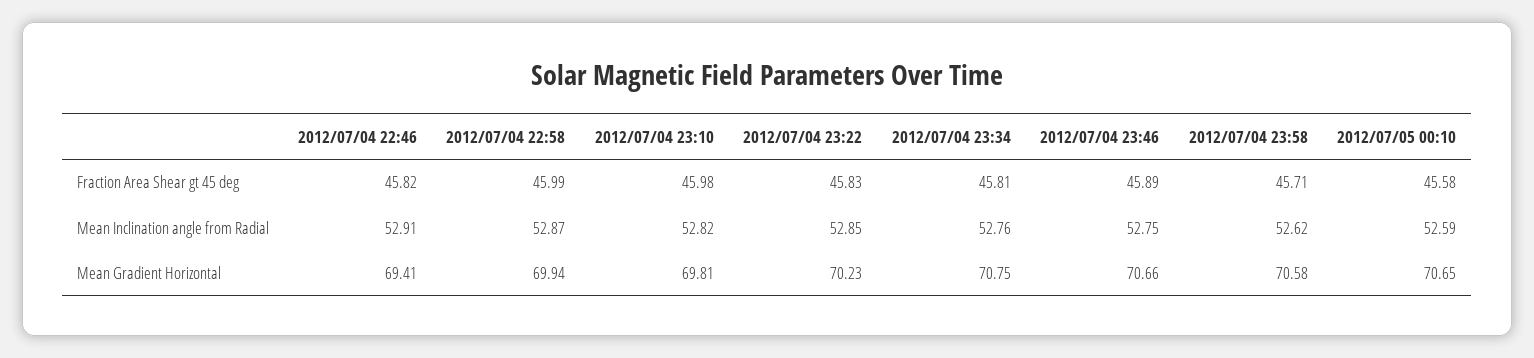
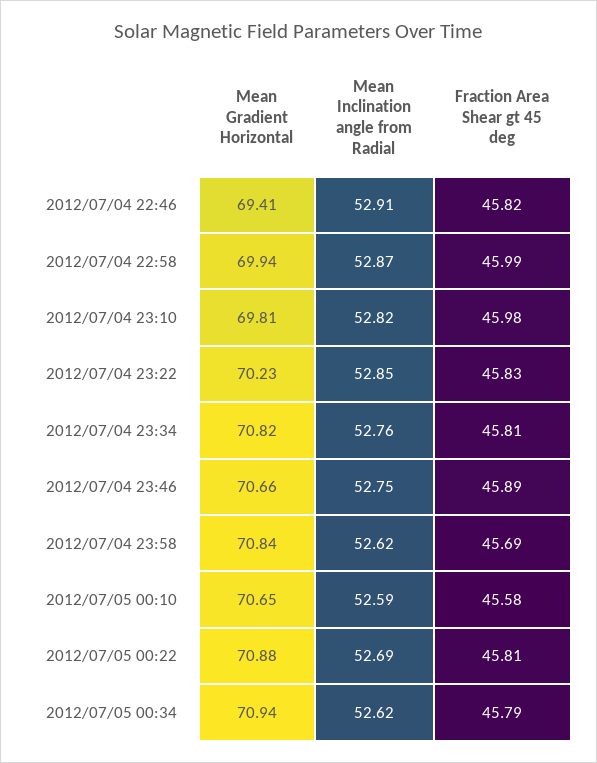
2012/07/04 23:58, Fraction Area Shear gt 45 deg: 45.71 -> 45.69
2012/07/04 23:34, Mean Gradient Horizontal: 70.75 -> 70.82
2012/07/04 23:58, Mean Gradient Horizontal: 70.58 -> 70.84
2012/07/05 00:22, Mean Gradient Horizontal: none -> 70.88
2012/07/05 00:22, Mean Inclination angle from Radial: none -> 52.69
2012/07/05 00:22, Fraction Area Shear gt 45 deg: none -> 45.81
2012/07/05 00:34, Mean Gradient Horizontal: none -> 70.94
2012/07/05 00:34, Mean Inclination angle from Radial: none -> 52.62
2012/07/05 00:34, Fraction Area Shear gt 45 deg: none -> 45.79

